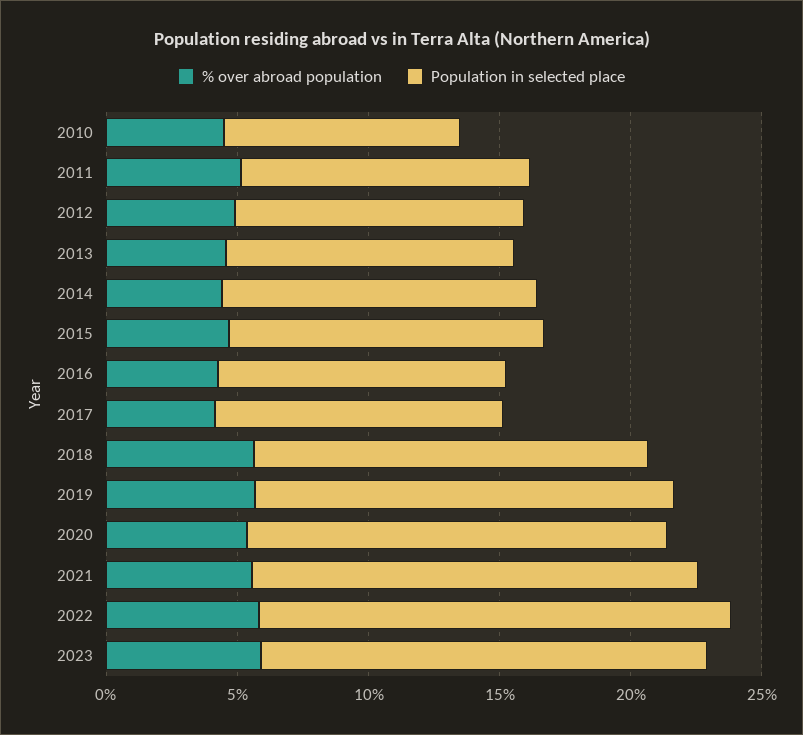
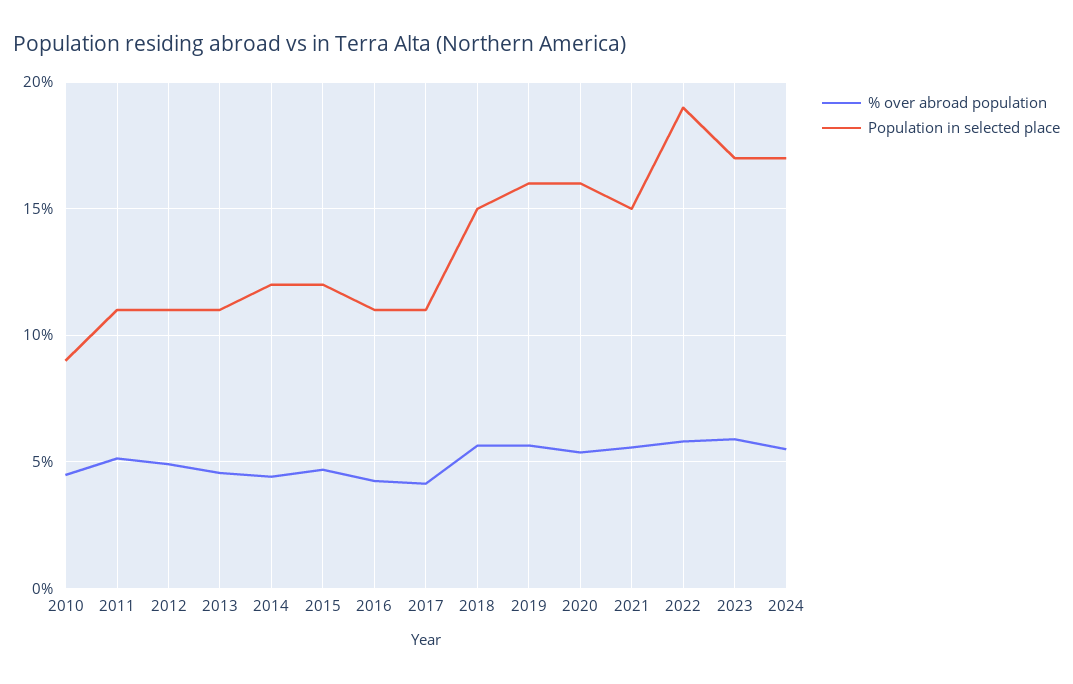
Population in selected place, 2021: 17 -> 15
Population in selected place, 2022: 18 -> 19
% over abroad population, 2024: none -> 5.5
Population in selected place, 2024: none -> 17

